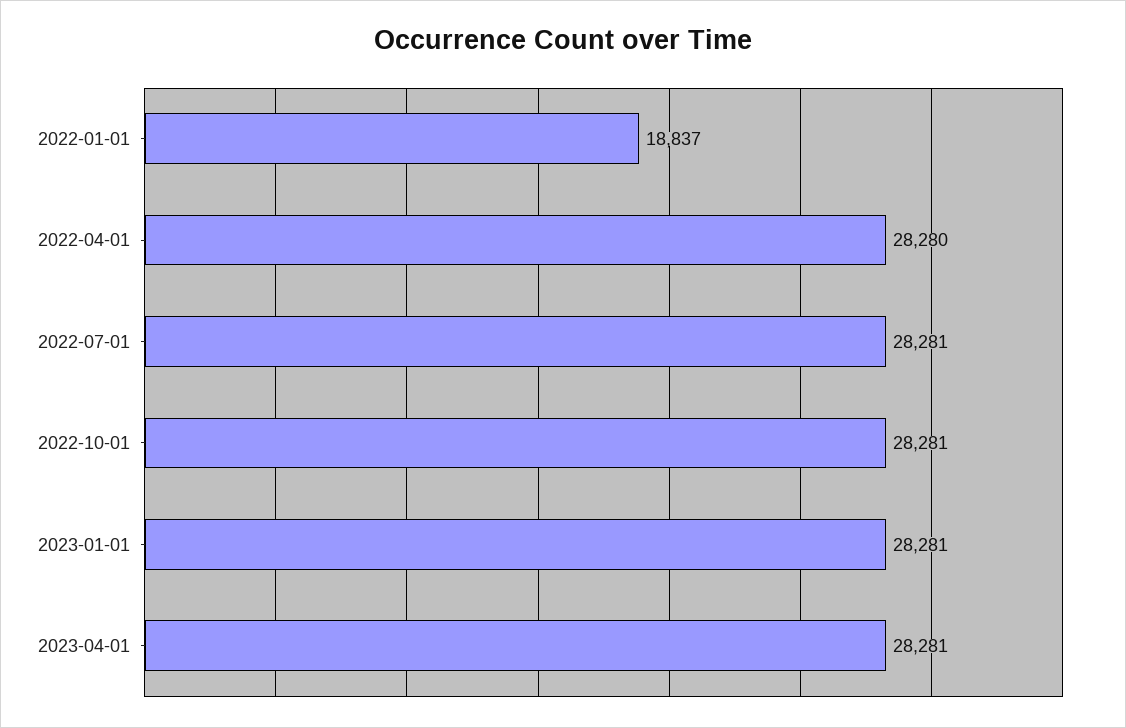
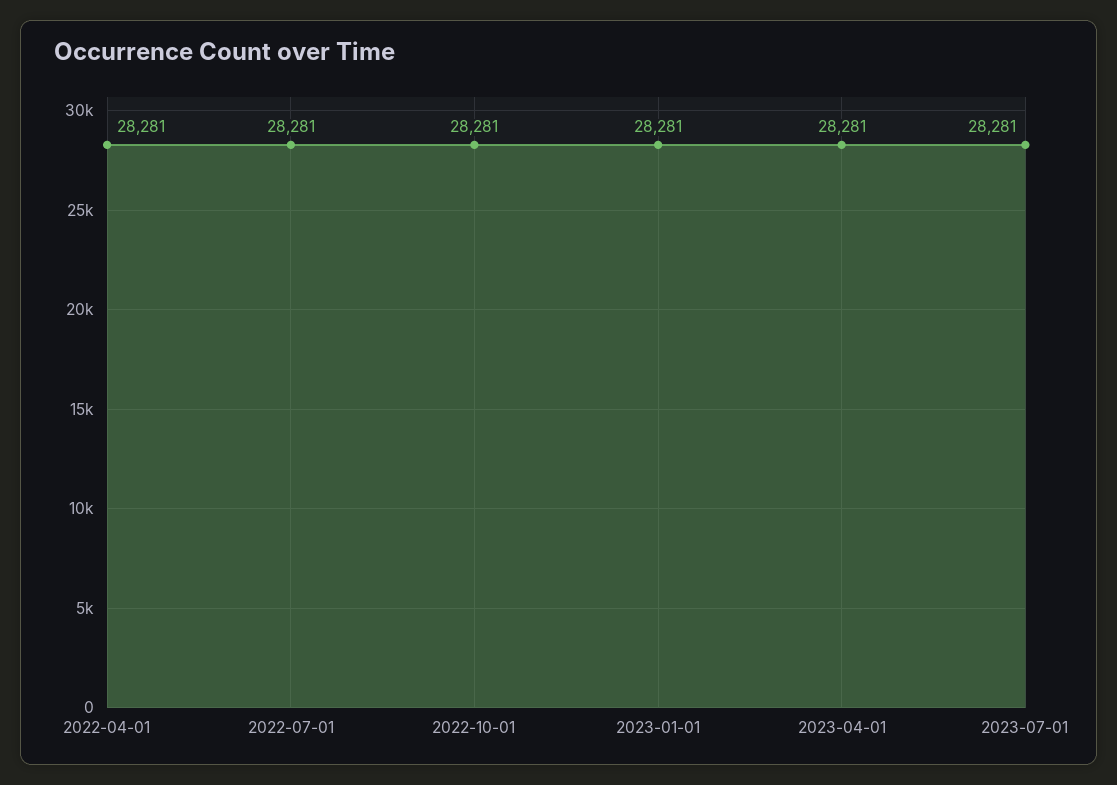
2022-01-01: 18837 -> none
2022-04-01: 28280 -> 28281
2023-07-01: none -> 28281

